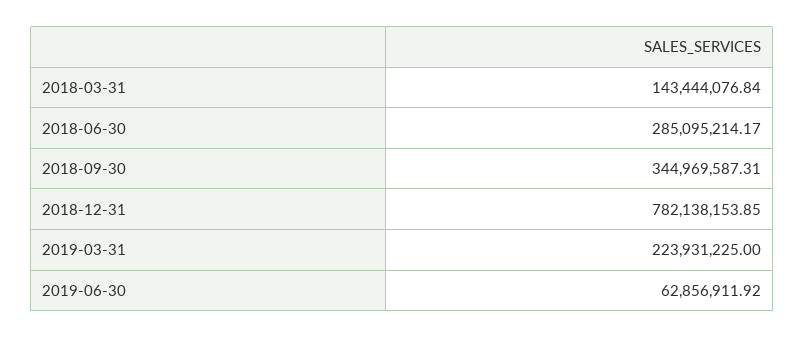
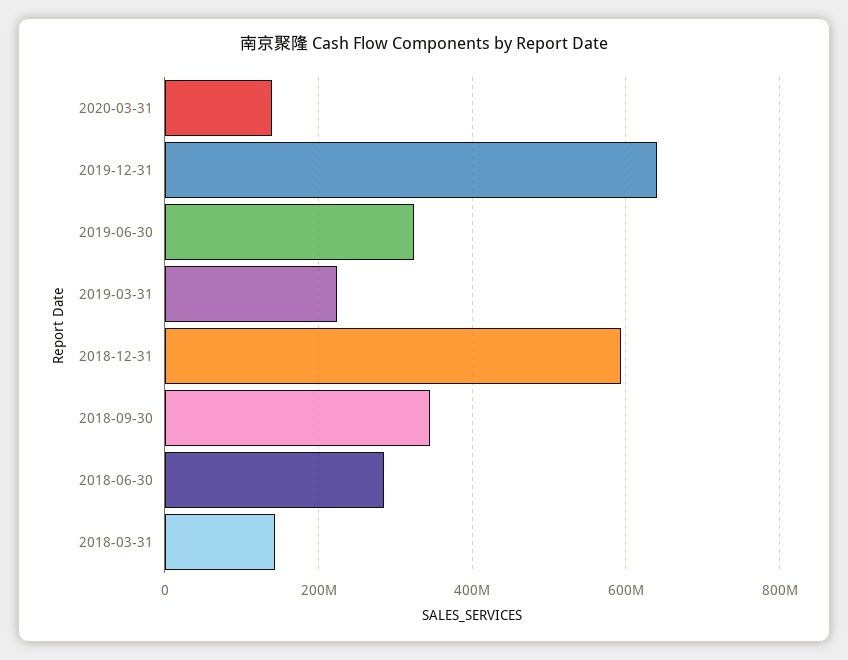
2018-12-31: 782138153.85 -> 600000000
2019-06-30: 62856911.92 -> 320000000
2020-03-31: none -> 140000000
2019-12-31: none -> 640000000

